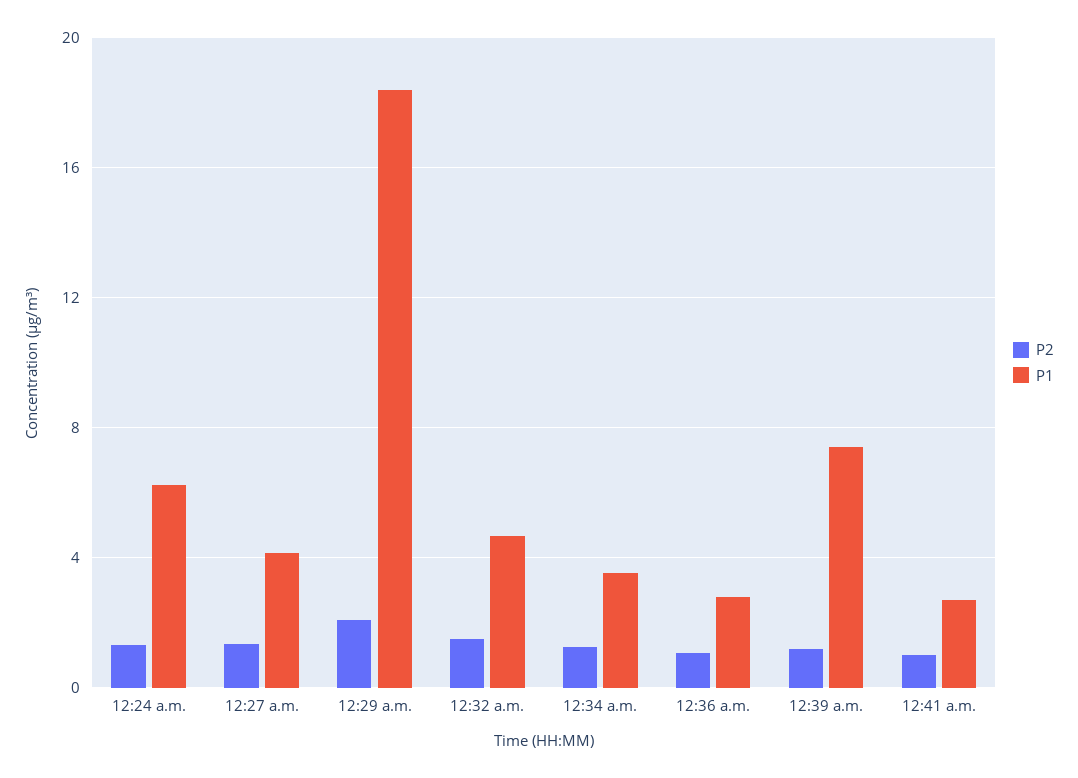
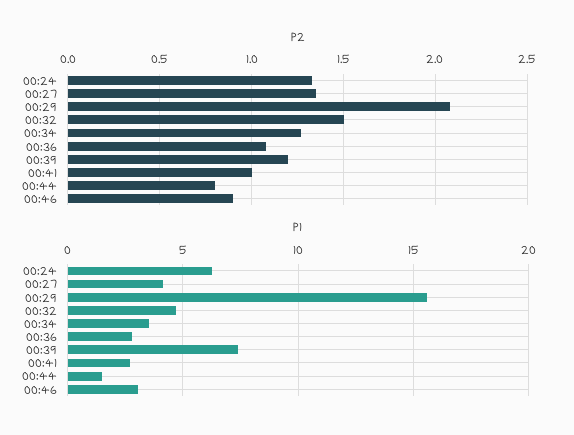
P1, 12:29 a.m.: 18.5 -> 15.5
P2, 00:44: none -> 0.8
P2, 00:46: none -> 0.9
P1, 00:44: none -> 1.5
P1, 00:46: none -> 3

